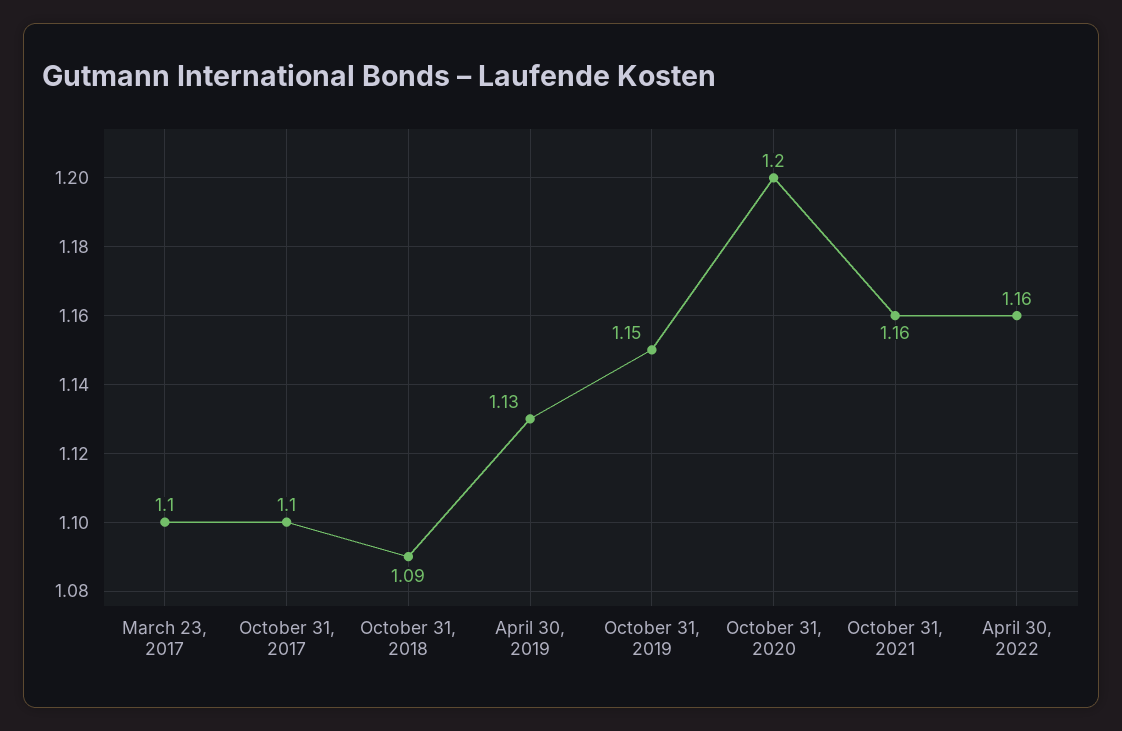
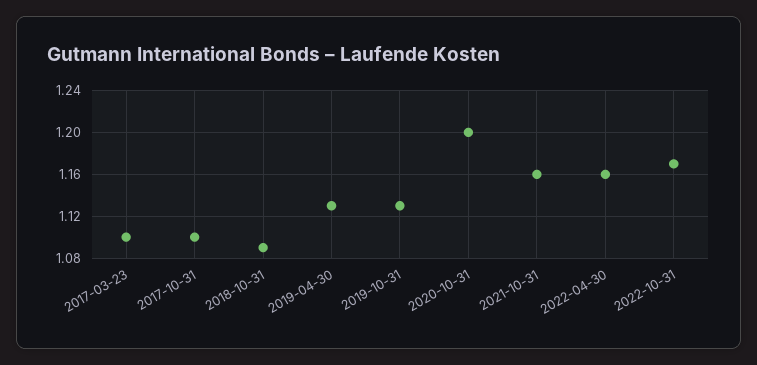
October 31, 2019: 1.15 -> 1.13
2022-10-31: none -> 1.17

